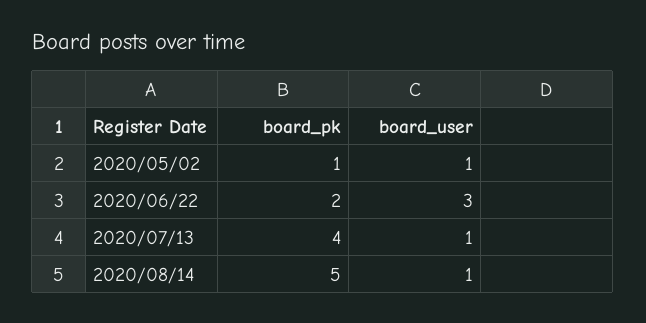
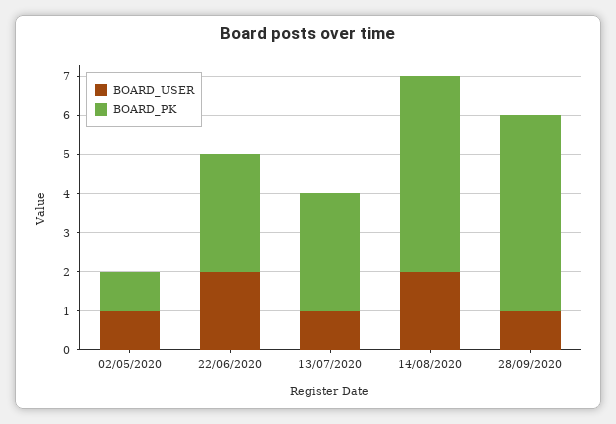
board_pk, 2020/06/22: 2 -> 3
board_user, 2020/06/22: 3 -> 2
board_pk, 2020/07/13: 4 -> 3
board_user, 2020/08/14: 1 -> 2
board_user, 28/09/2020: none -> 1
board_pk, 28/09/2020: none -> 5

